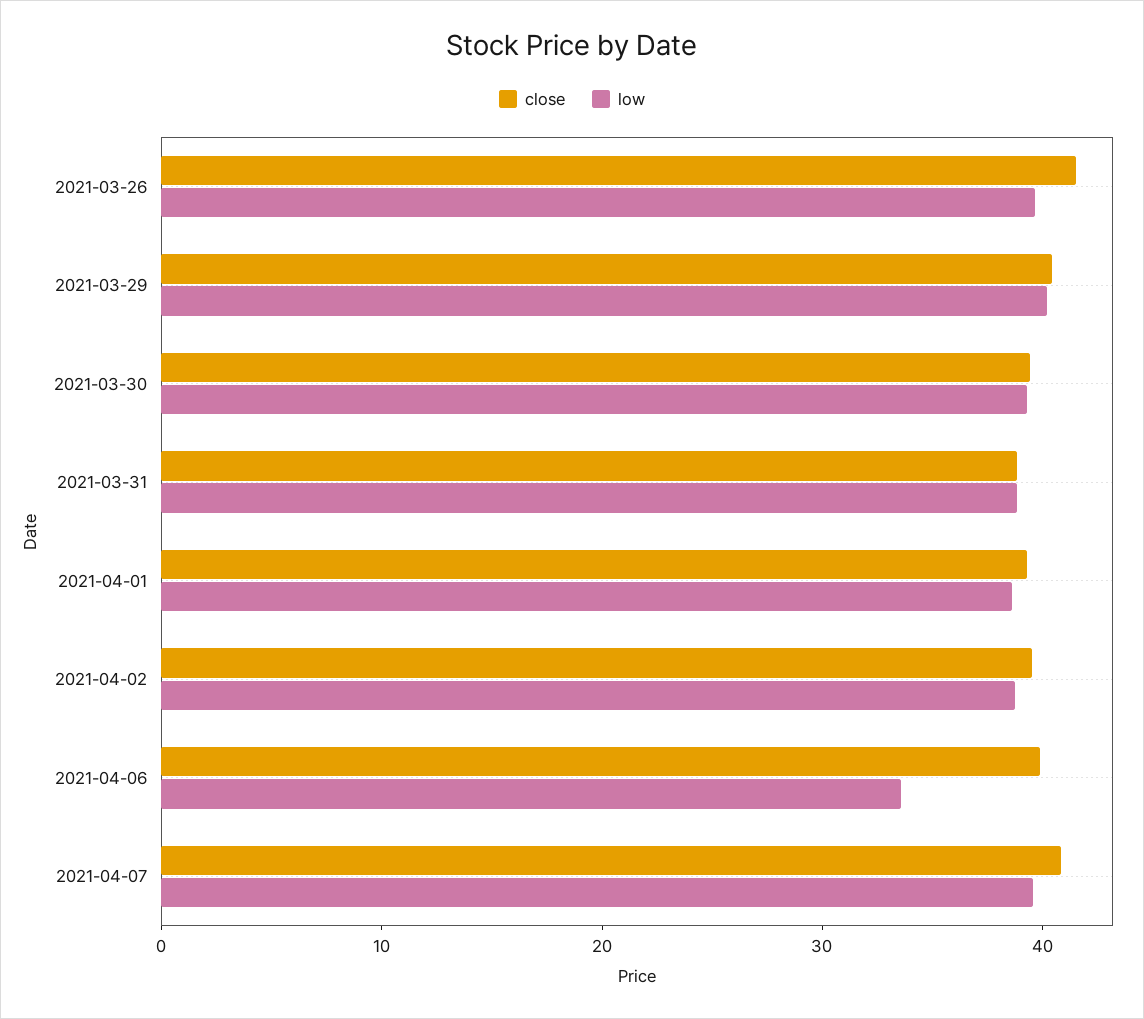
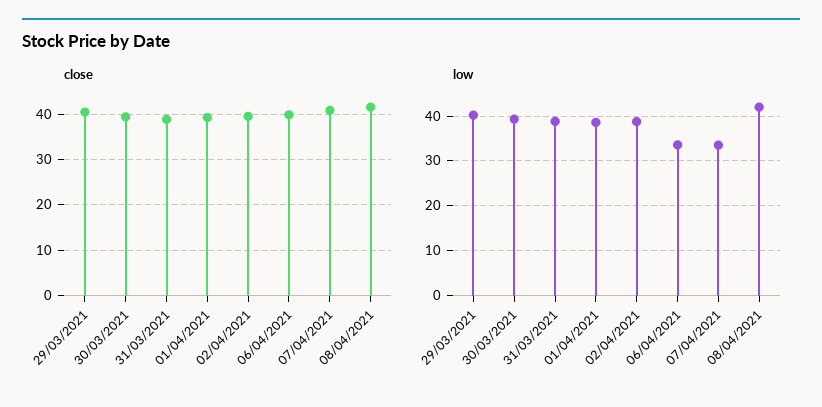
close, 2021-03-26: 42 -> none
low, 2021-03-26: 40 -> none
low, 2021-04-07: 40 -> 34
close, 08/04/2021: none -> 42
low, 08/04/2021: none -> 42

